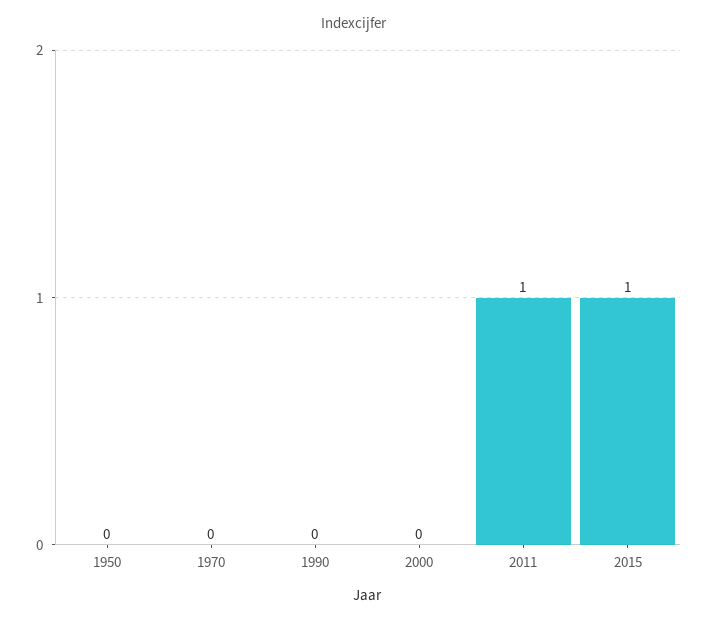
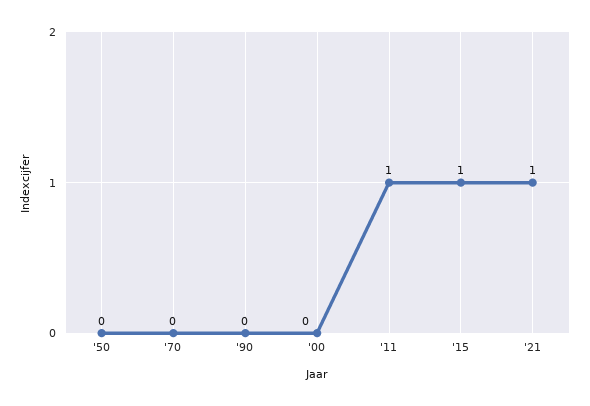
'21: none -> 1

